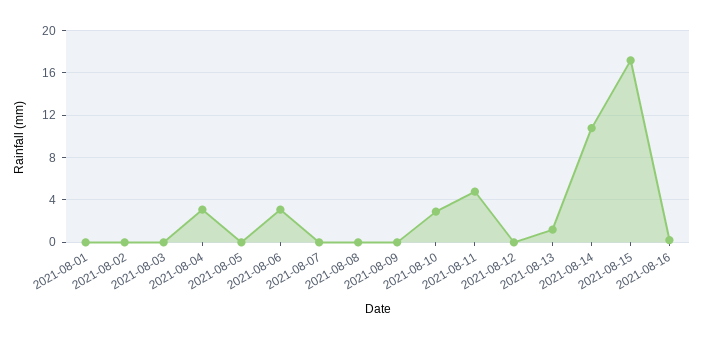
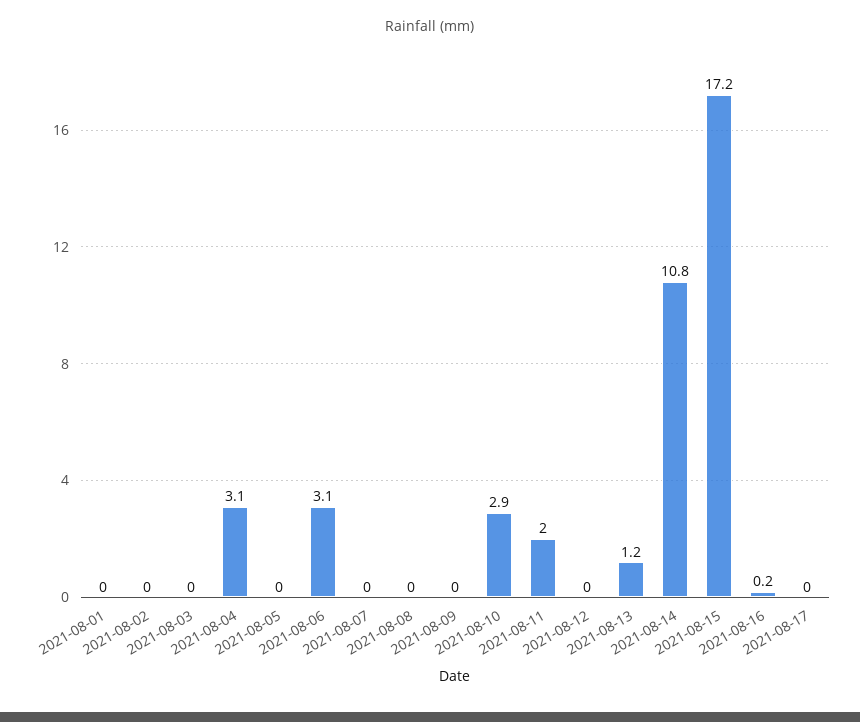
2021-08-11: 5 -> 2
2021-08-17: none -> 0

